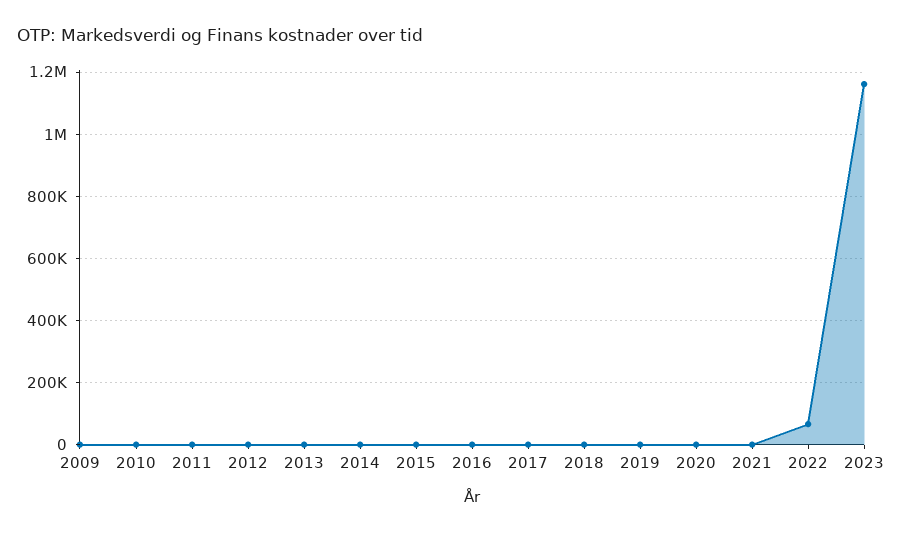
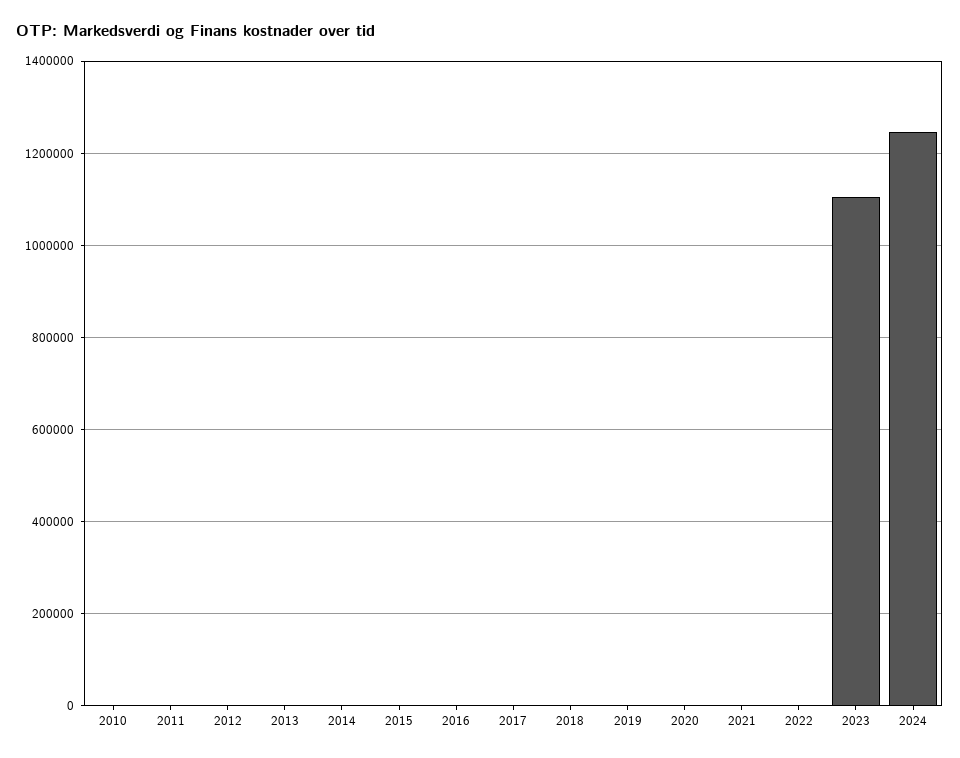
2009: 0 -> none
2022: 60000 -> 0
2023: 1160000 -> 1100000
2024: none -> 1240000

